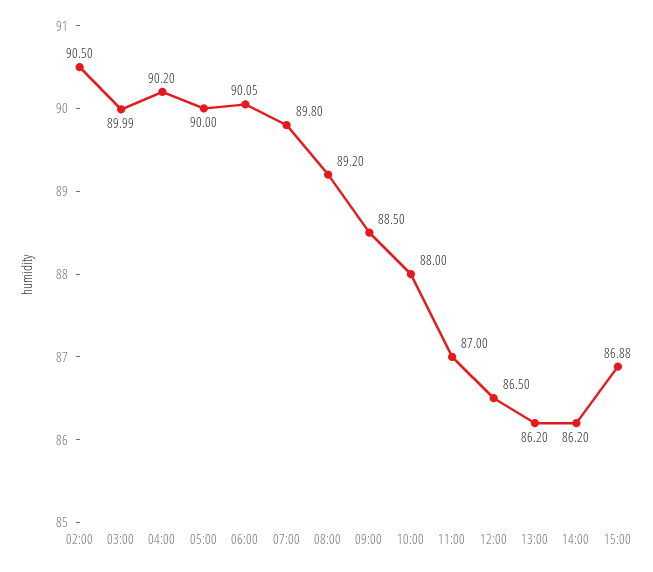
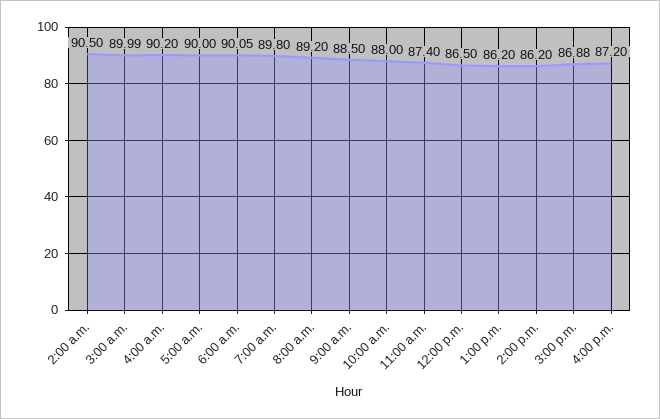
11:00: 87 -> 87.4
4:00 p.m.: none -> 87.2

